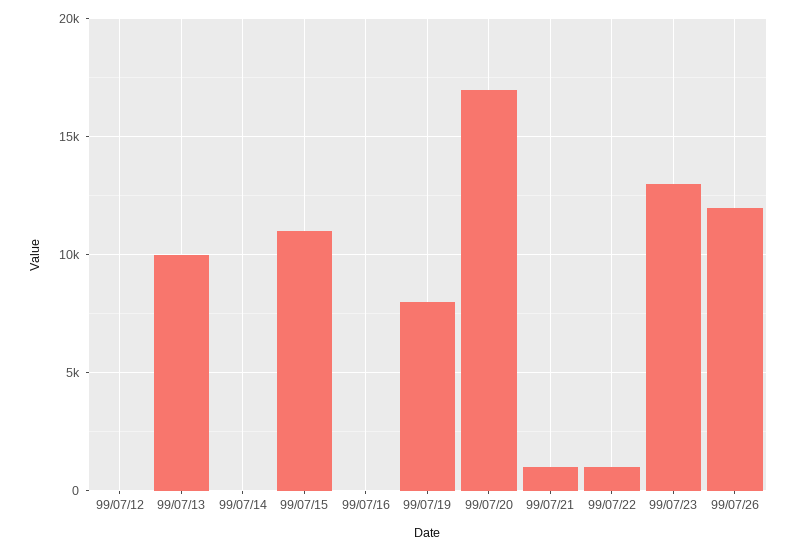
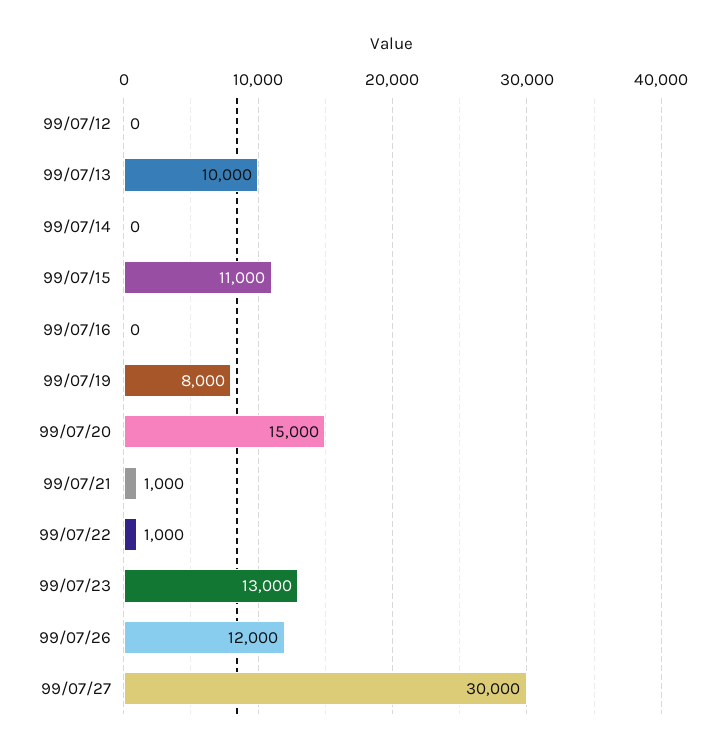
99/07/20: 17000 -> 15000
99/07/27: none -> 30000

